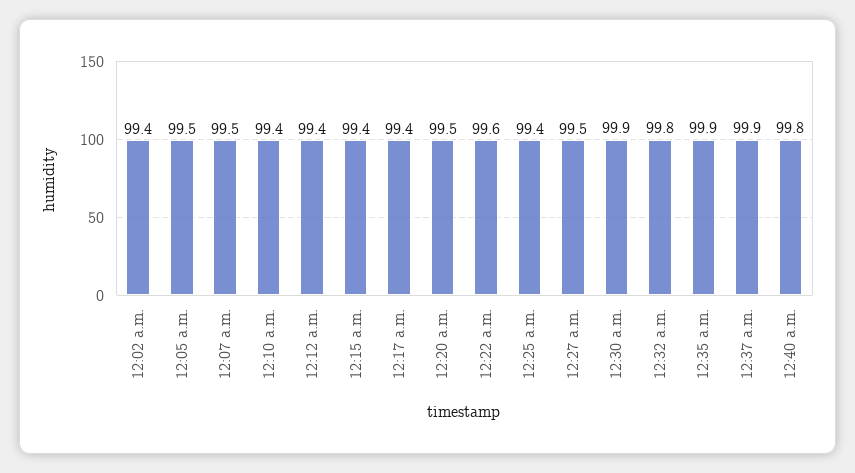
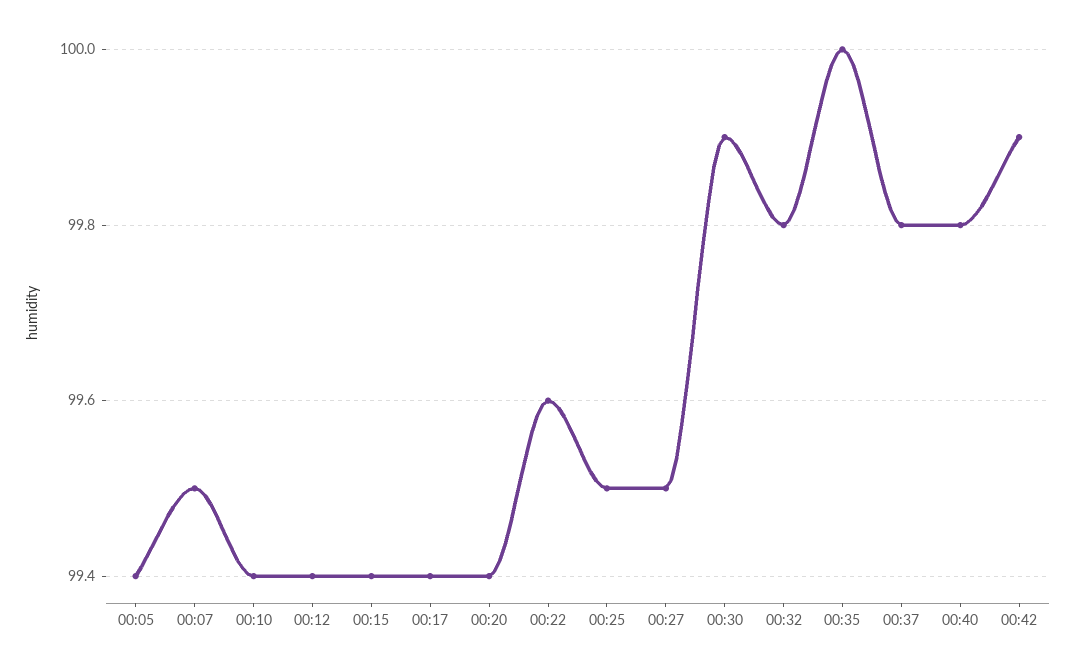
12:02 a.m.: 99.4 -> none
12:05 a.m.: 99.5 -> 99.4
12:20 a.m.: 99.5 -> 99.4
12:25 a.m.: 99.4 -> 99.5
12:35 a.m.: 99.9 -> 100
12:37 a.m.: 99.9 -> 99.8
00:42: none -> 99.9

